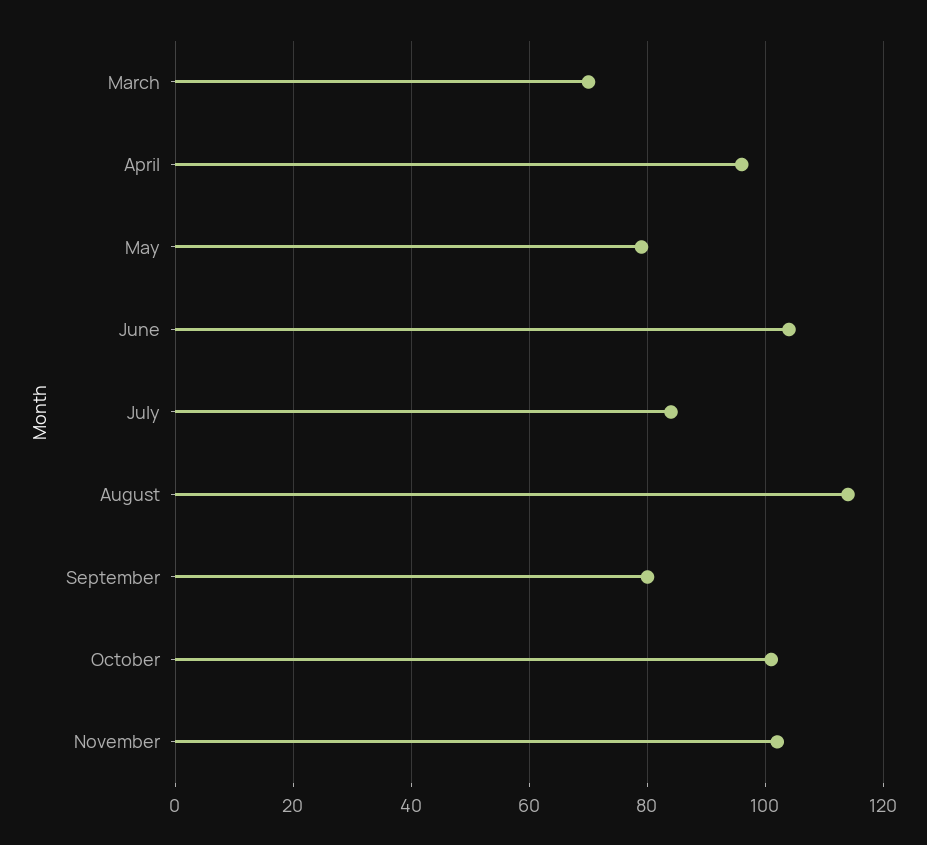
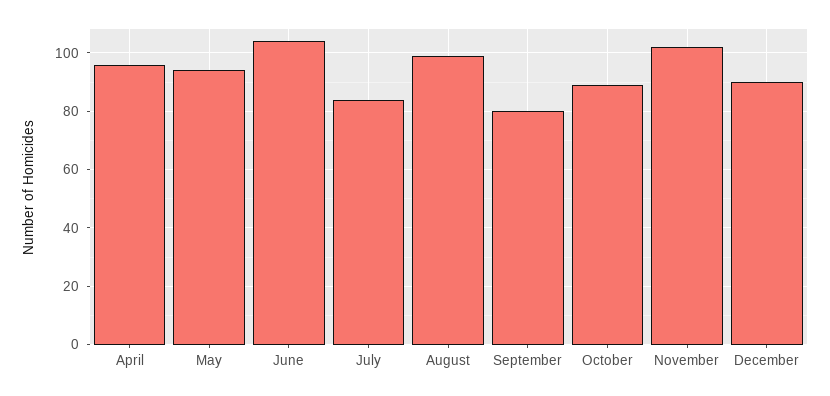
March: 70 -> none
May: 80 -> 95
August: 115 -> 100
October: 100 -> 90
December: none -> 90

